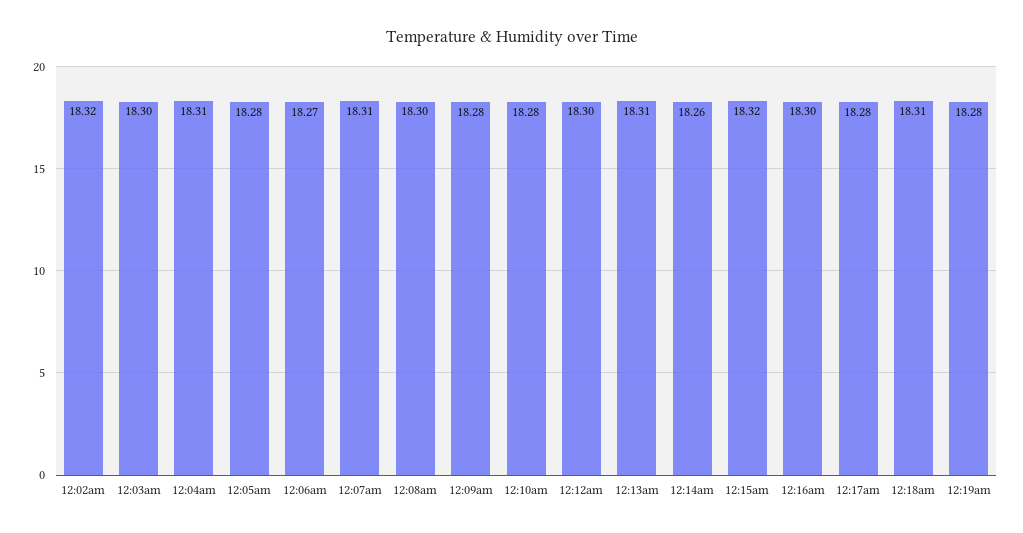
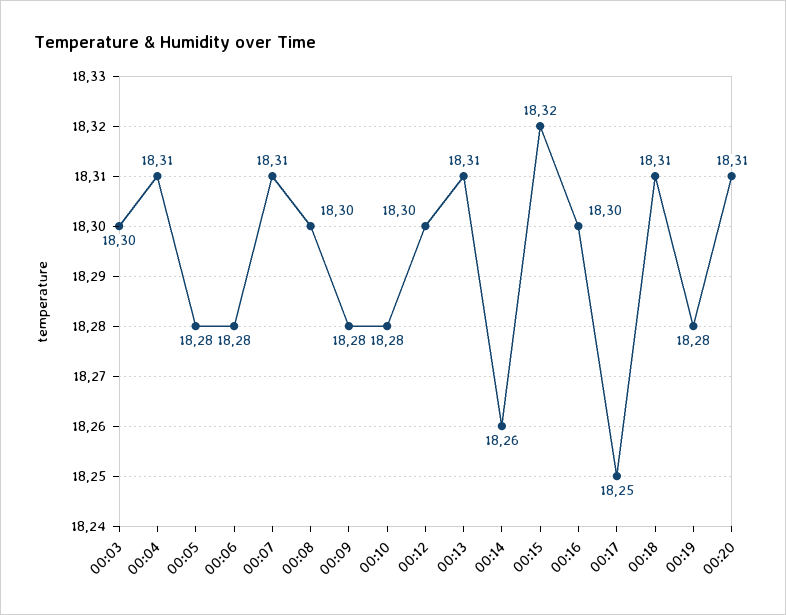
12:02am: 18.32 -> none
12:06am: 18.27 -> 18.28
12:17am: 18.28 -> 18.25
00:20: none -> 18.31

